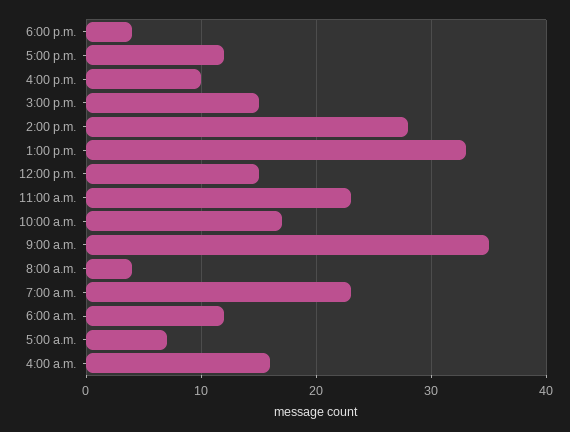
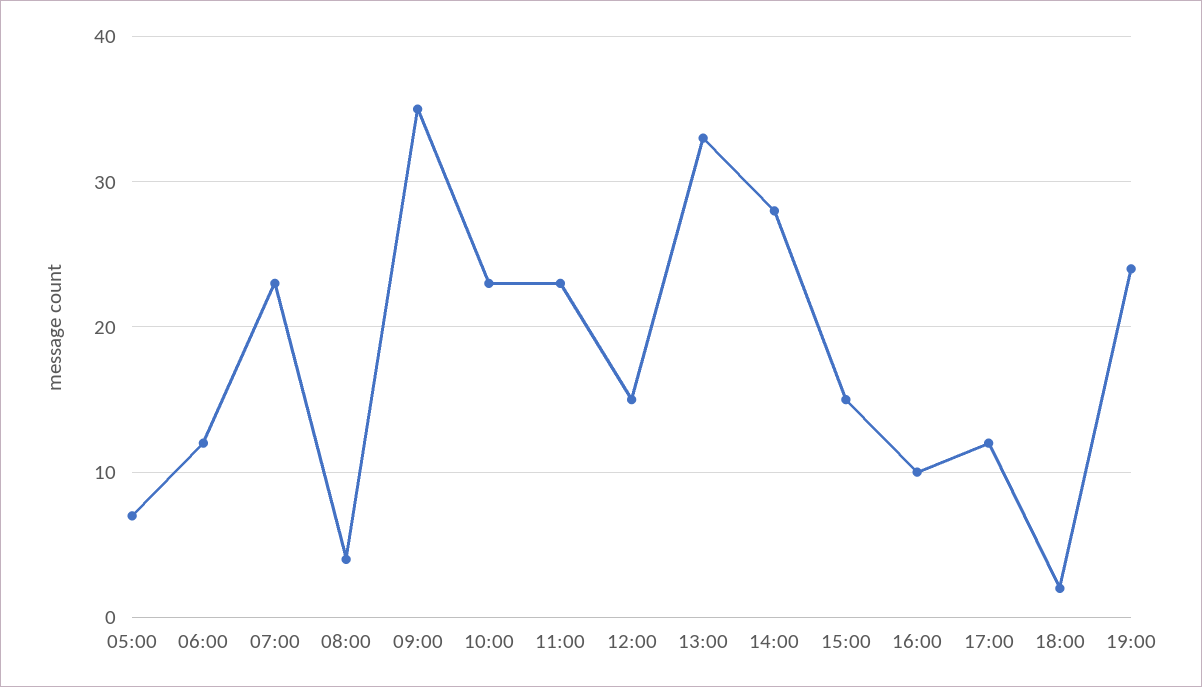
6:00 p.m.: 4 -> 2
10:00 a.m.: 17 -> 23
4:00 a.m.: 16 -> none
19:00: none -> 24

